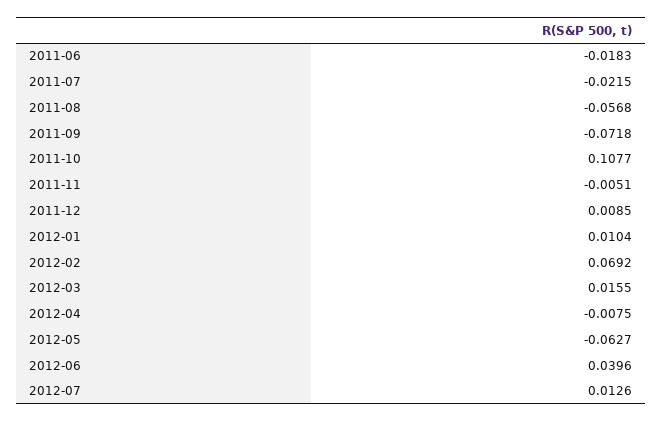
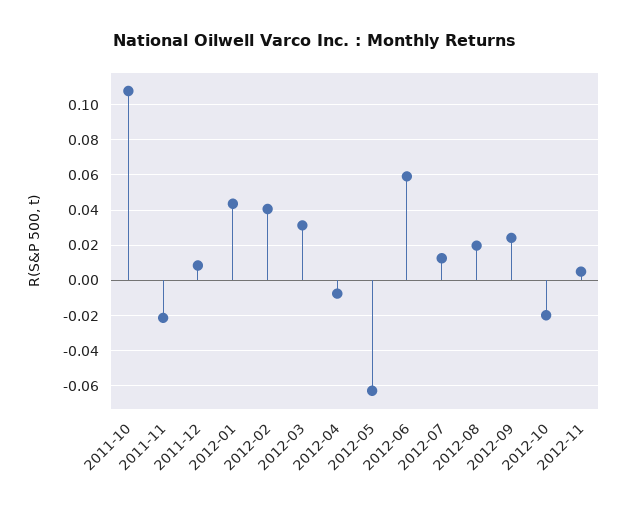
2011-06: -0.0183 -> none
2011-07: -0.0215 -> none
2011-08: -0.0568 -> none
2011-09: -0.0718 -> none
2011-11: -0.0051 -> -0.02
2012-01: 0.0104 -> 0.045
2012-02: 0.0692 -> 0.04
2012-03: 0.0155 -> 0.03
2012-06: 0.0396 -> 0.06
2012-08: none -> 0.02
2012-09: none -> 0.025
2012-10: none -> -0.02
2012-11: none -> 0.005

